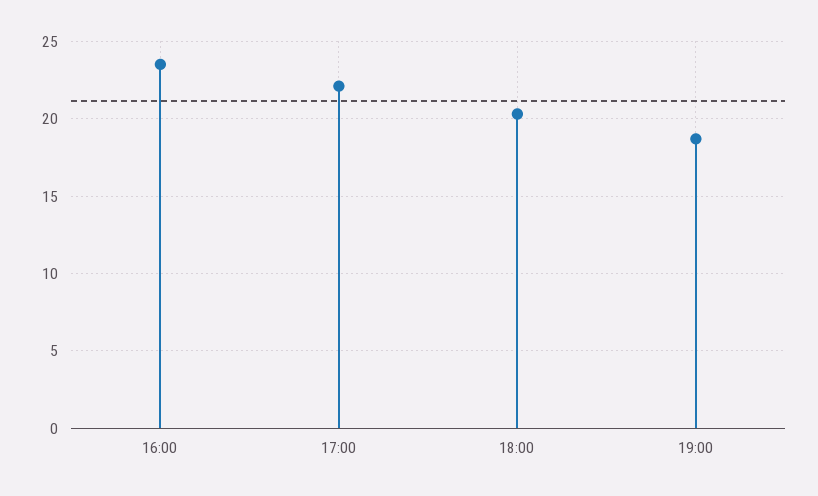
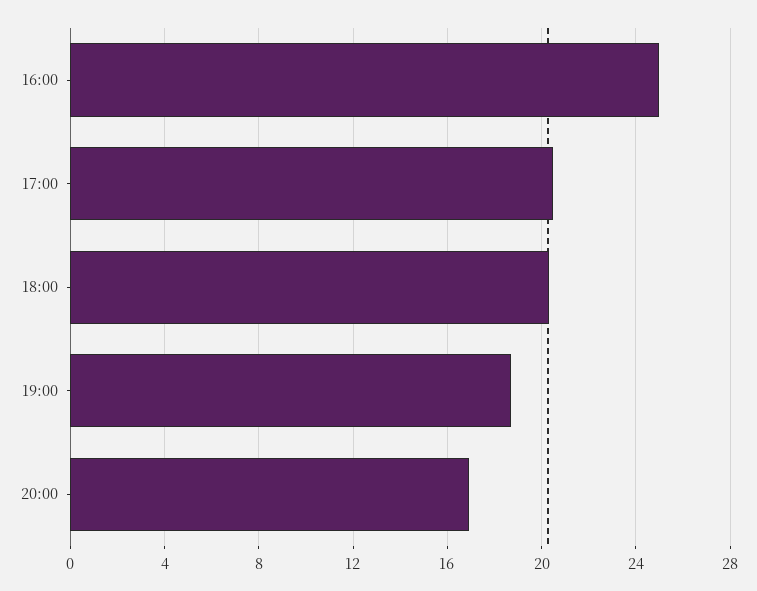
16:00: 23.5 -> 25
17:00: 22 -> 20.5
20:00: none -> 17

